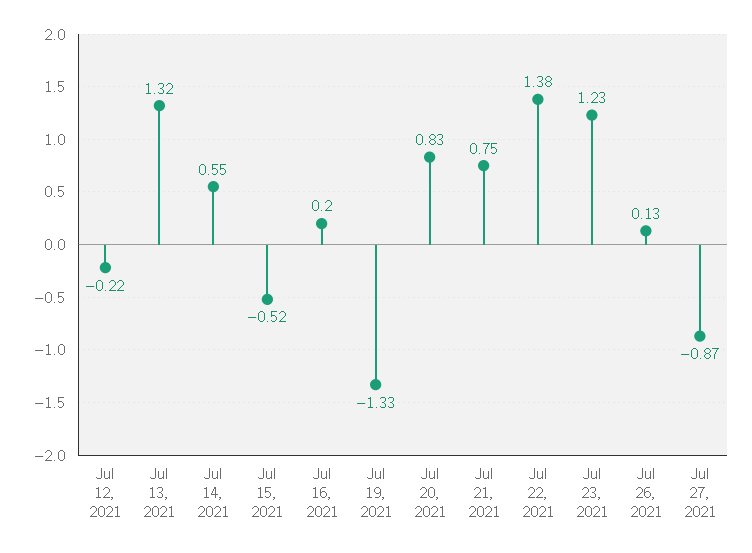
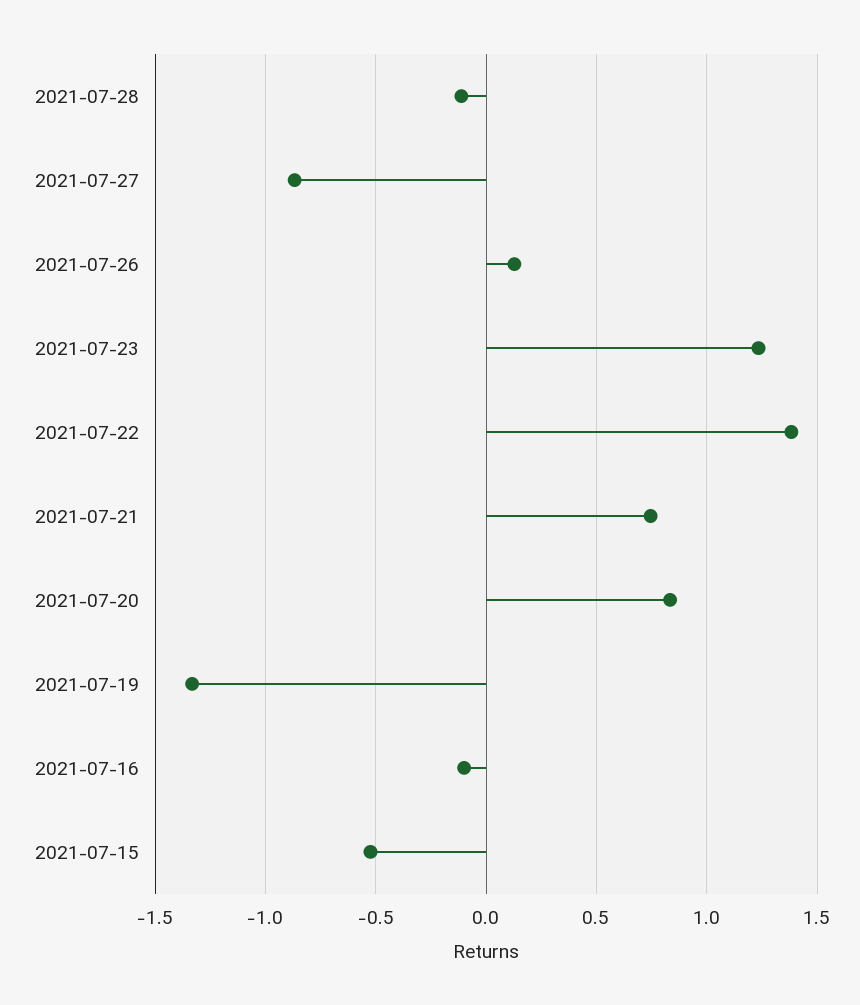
Jul 12, 2021: -0.22 -> none
Jul 13, 2021: 1.32 -> none
Jul 14, 2021: 0.55 -> none
Jul 16, 2021: 0.2 -> -0.1
2021-07-28: none -> -0.1

